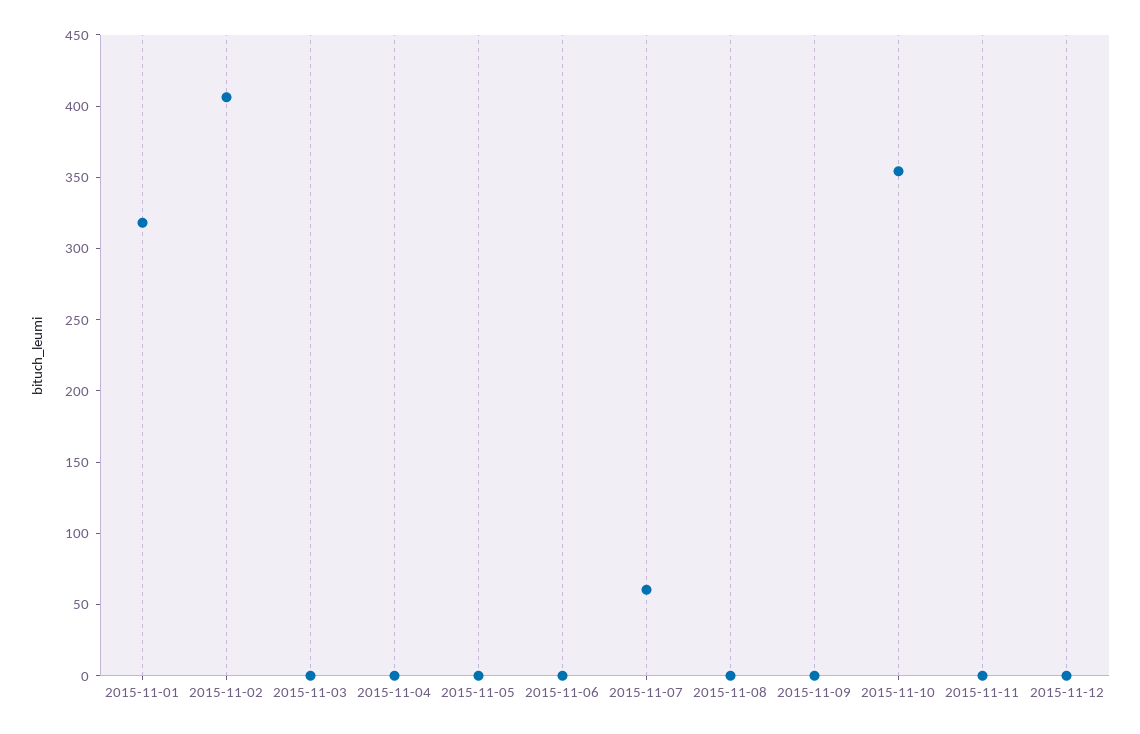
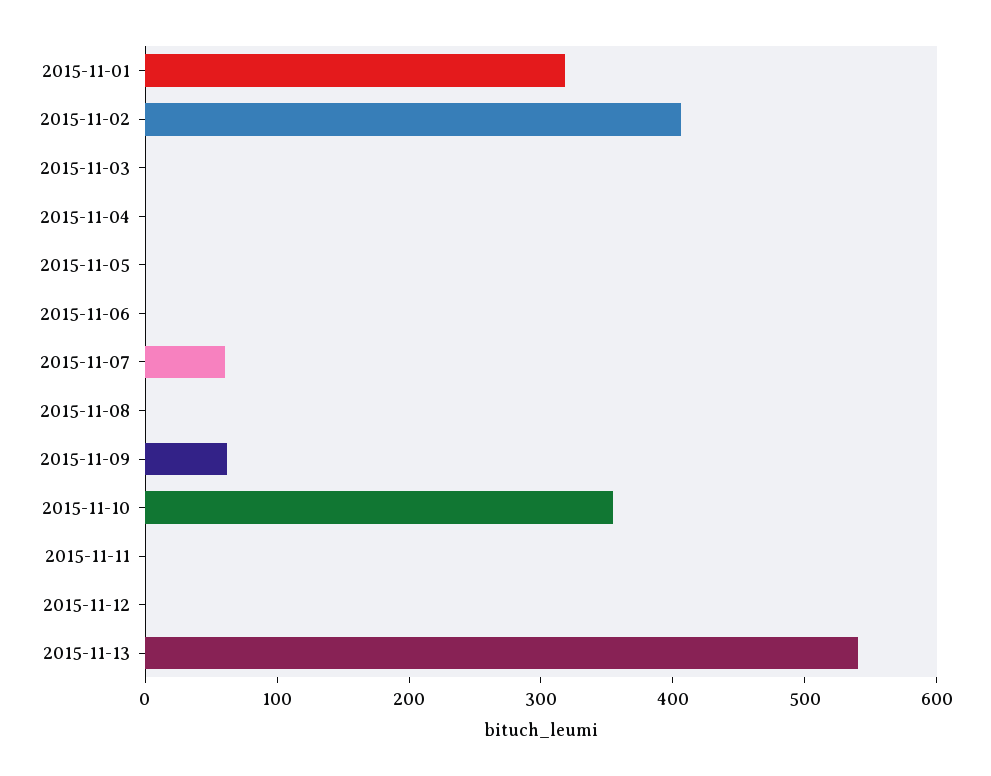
2015-11-09: 0 -> 60
2015-11-13: none -> 540

